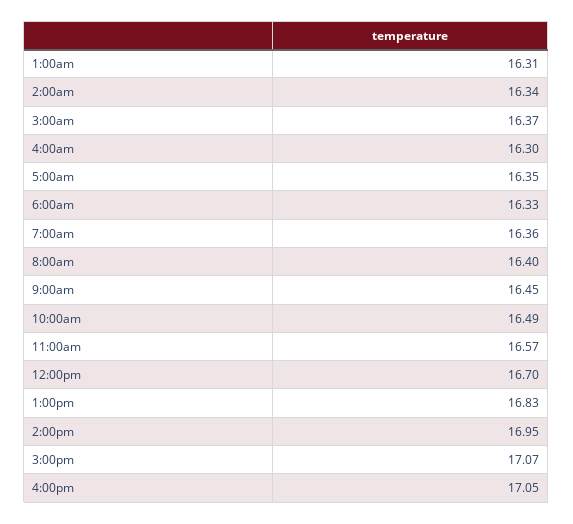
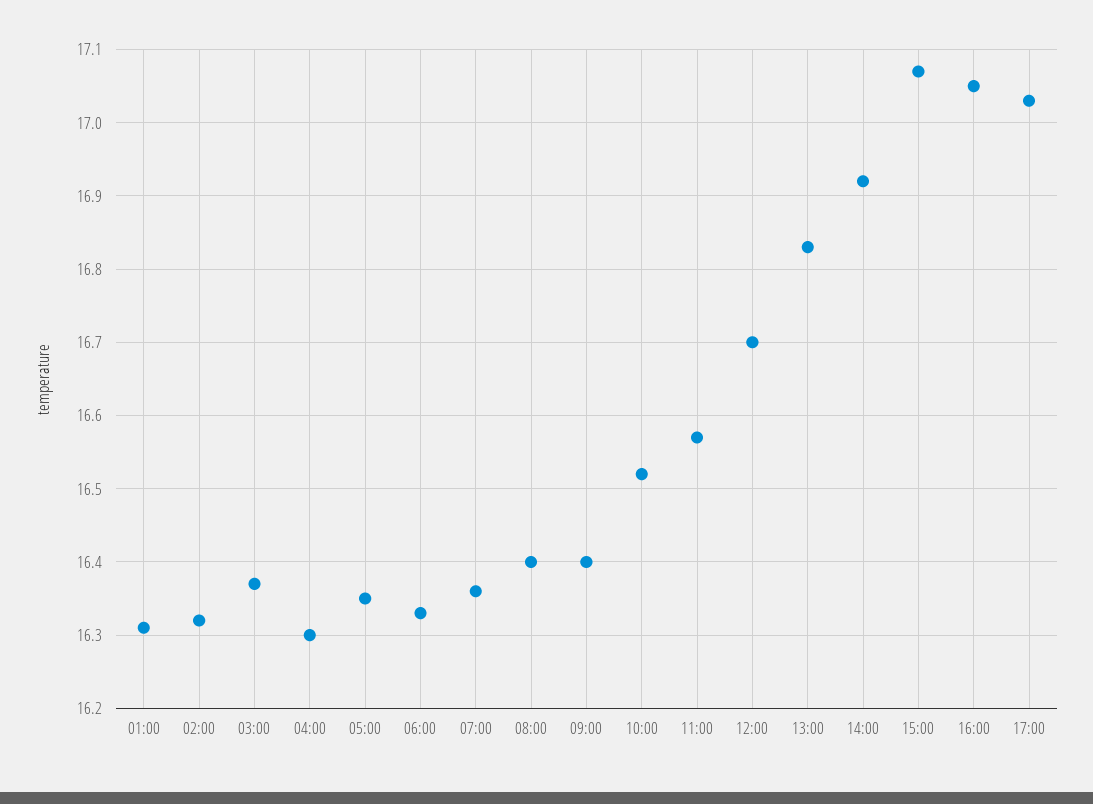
2:00am: 16.34 -> 16.32
9:00am: 16.45 -> 16.4
10:00am: 16.49 -> 16.52
2:00pm: 16.95 -> 16.92
17:00: none -> 17.03

